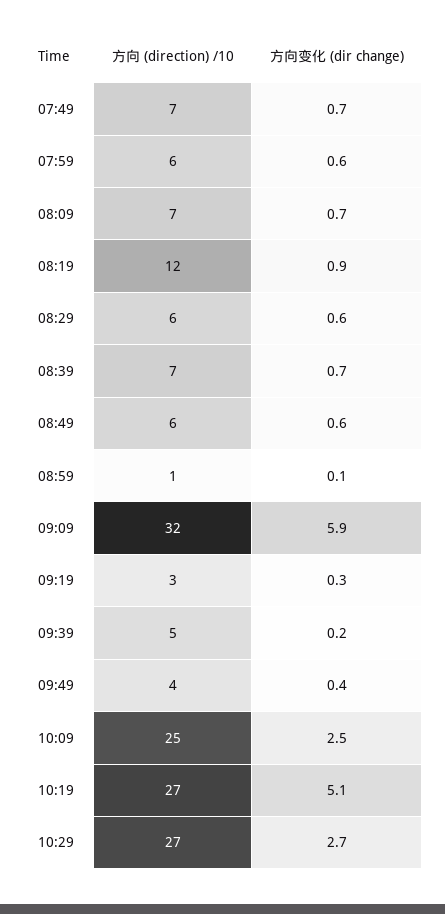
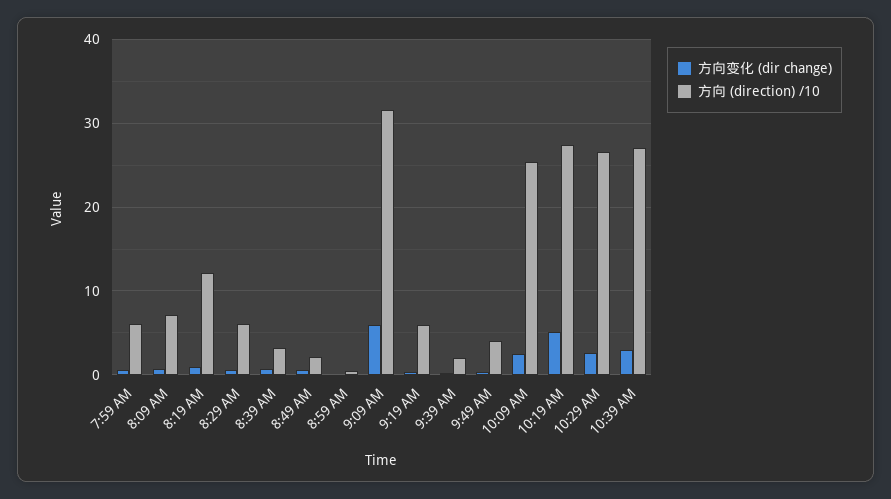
方向 (direction) /10, 07:49: 7 -> none
方向变化 (dir change), 07:49: 0.7 -> none
方向 (direction) /10, 08:39: 7 -> 3
方向 (direction) /10, 08:49: 6 -> 2
方向 (direction) /10, 09:19: 3 -> 6
方向 (direction) /10, 09:39: 5 -> 2
方向变化 (dir change), 10:39 AM: none -> 3
方向 (direction) /10, 10:39 AM: none -> 27

